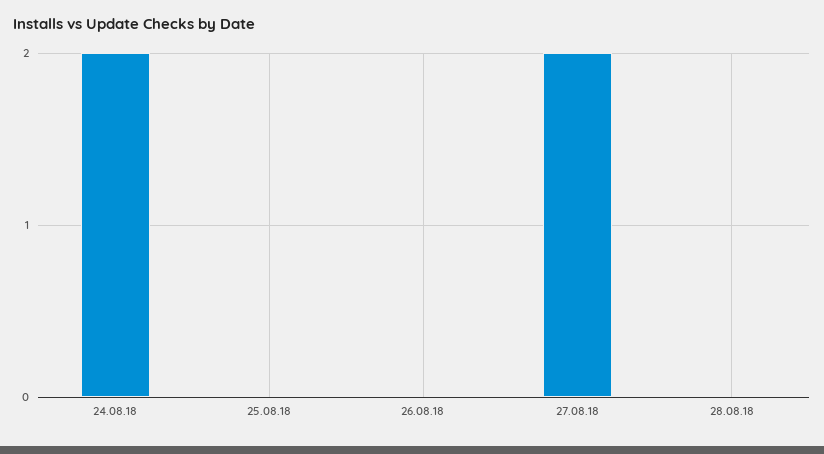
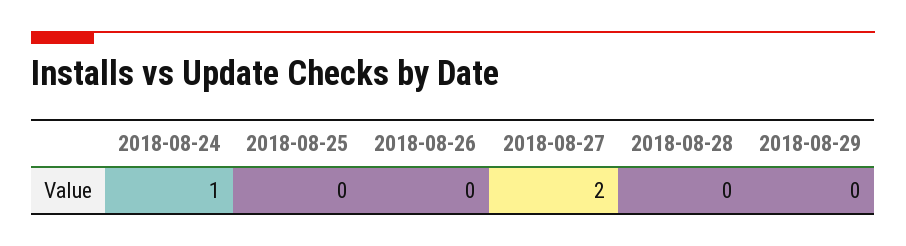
24.08.18: 2 -> 1
2018-08-29: none -> 0

